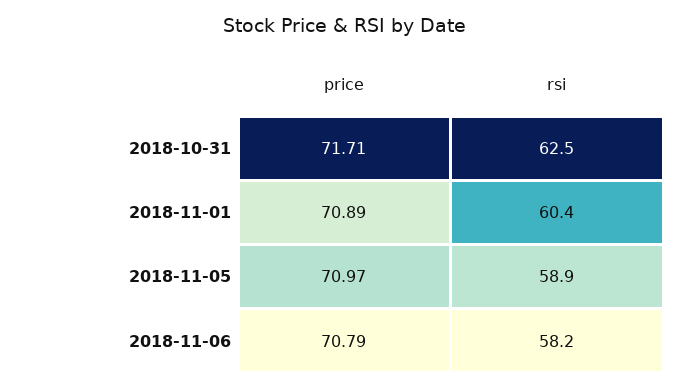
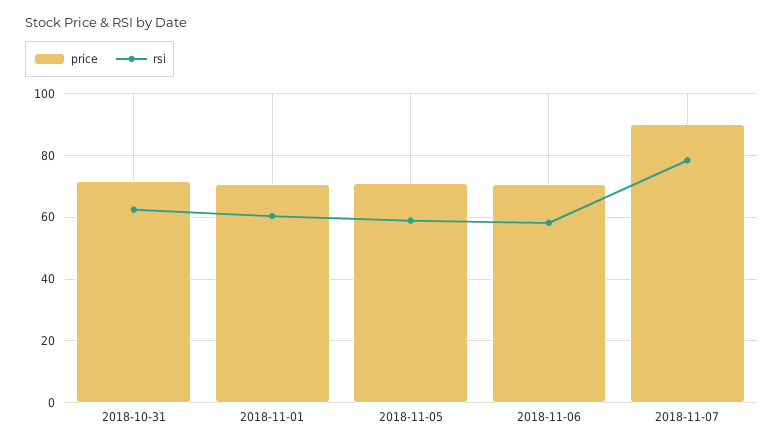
price, 2018-11-07: none -> 90
rsi, 2018-11-07: none -> 78

